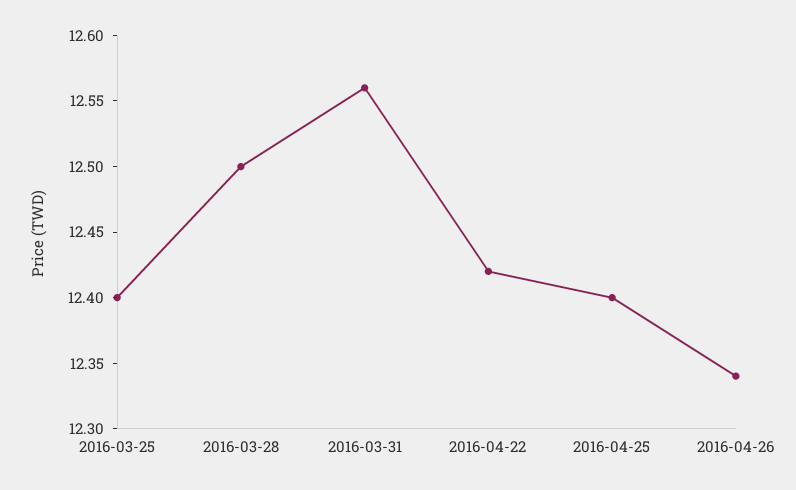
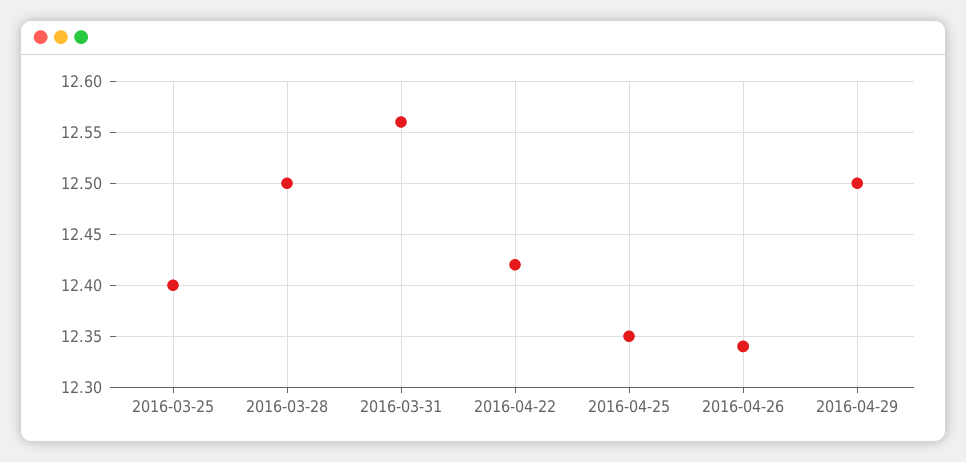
2016-04-25: 12.4 -> 12.35
2016-04-29: none -> 12.5

